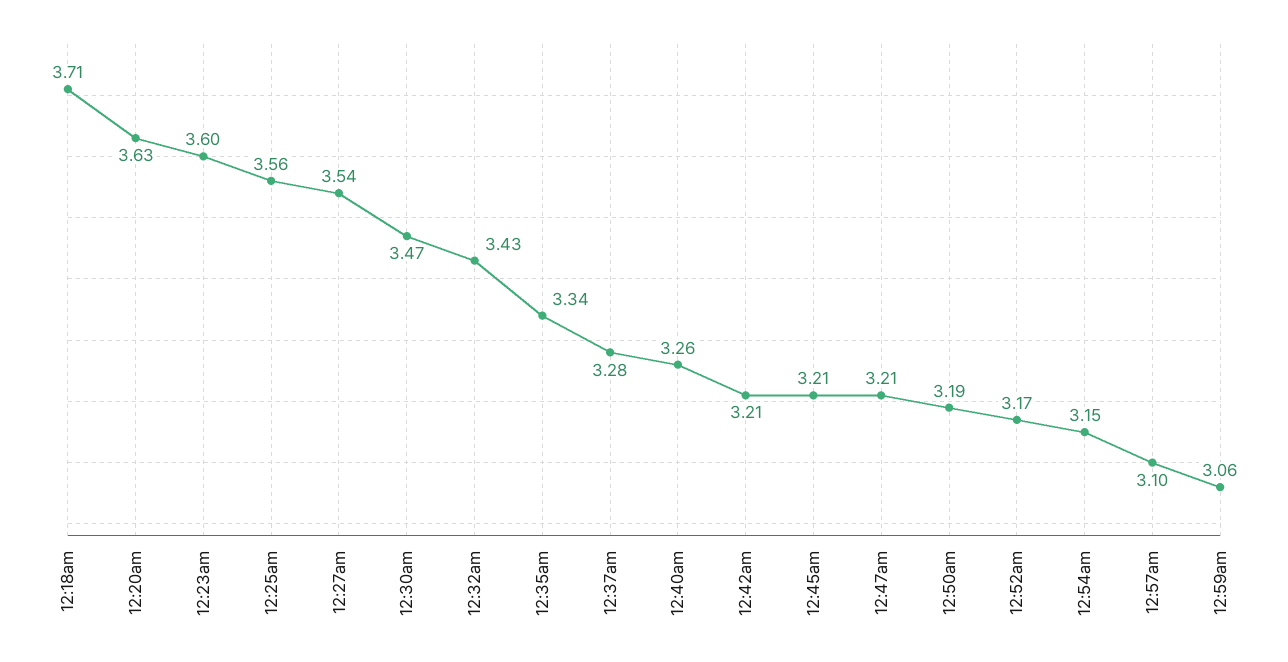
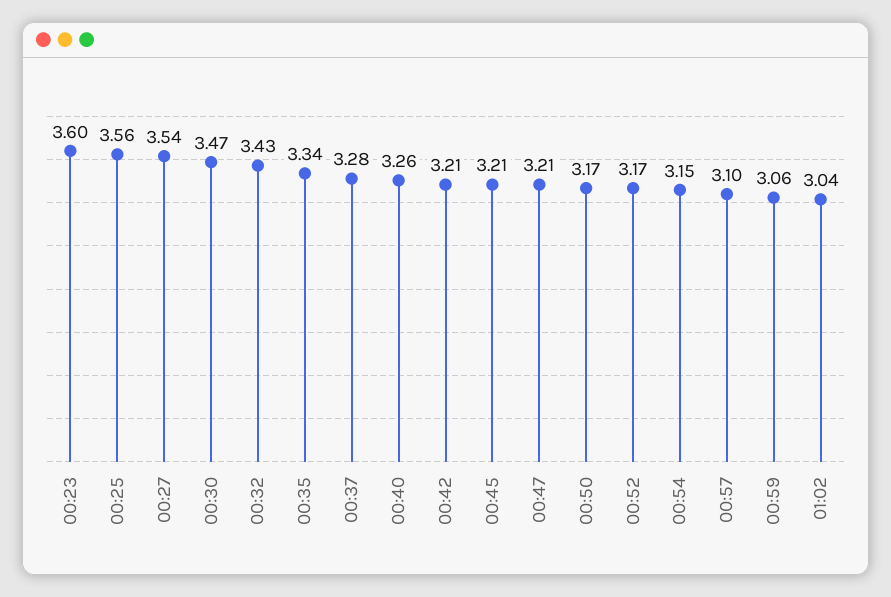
12:18am: 3.71 -> none
12:20am: 3.63 -> none
12:50am: 3.19 -> 3.17
01:02: none -> 3.04

